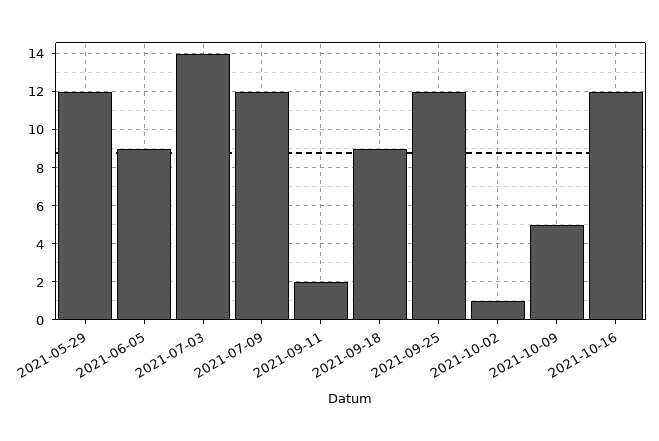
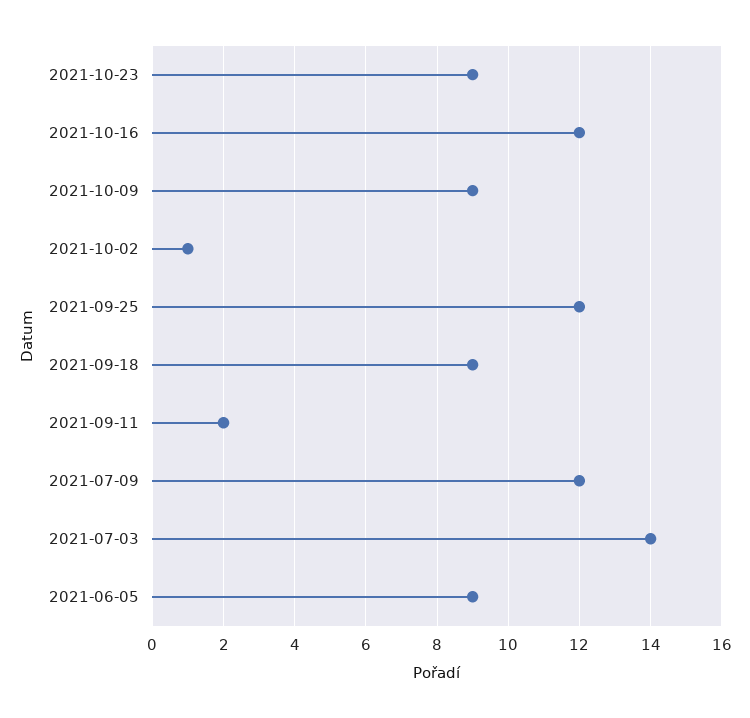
2021-05-29: 12 -> none
2021-10-09: 5 -> 9
2021-10-23: none -> 9

